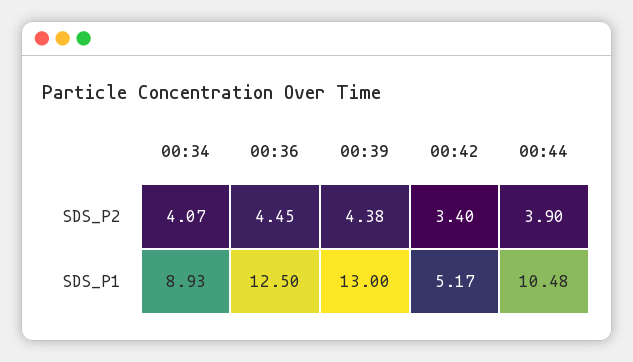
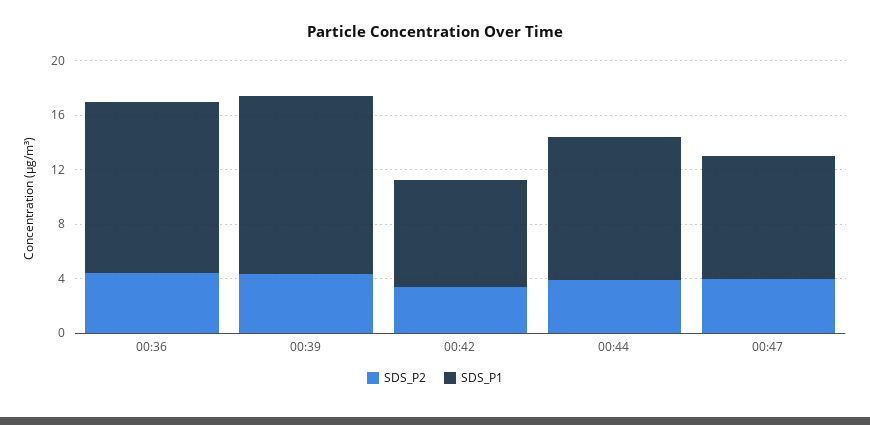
SDS_P2, 00:34: 4.07 -> none
SDS_P1, 00:34: 8.93 -> none
SDS_P1, 00:42: 5.17 -> 8
SDS_P2, 00:47: none -> 4
SDS_P1, 00:47: none -> 9

